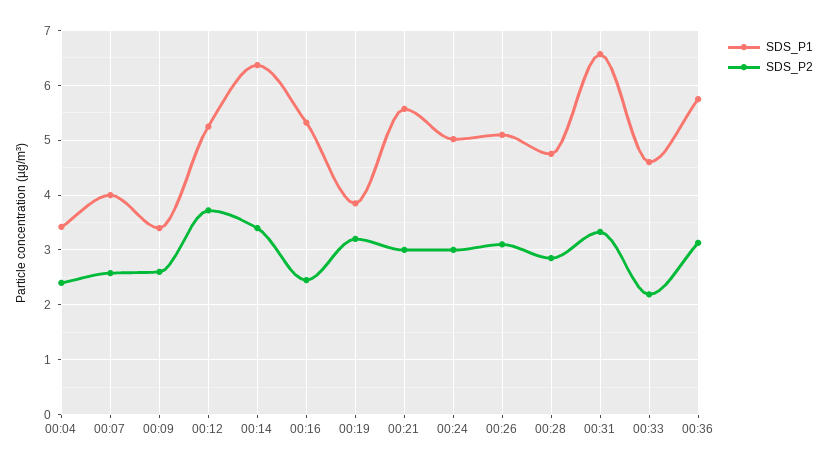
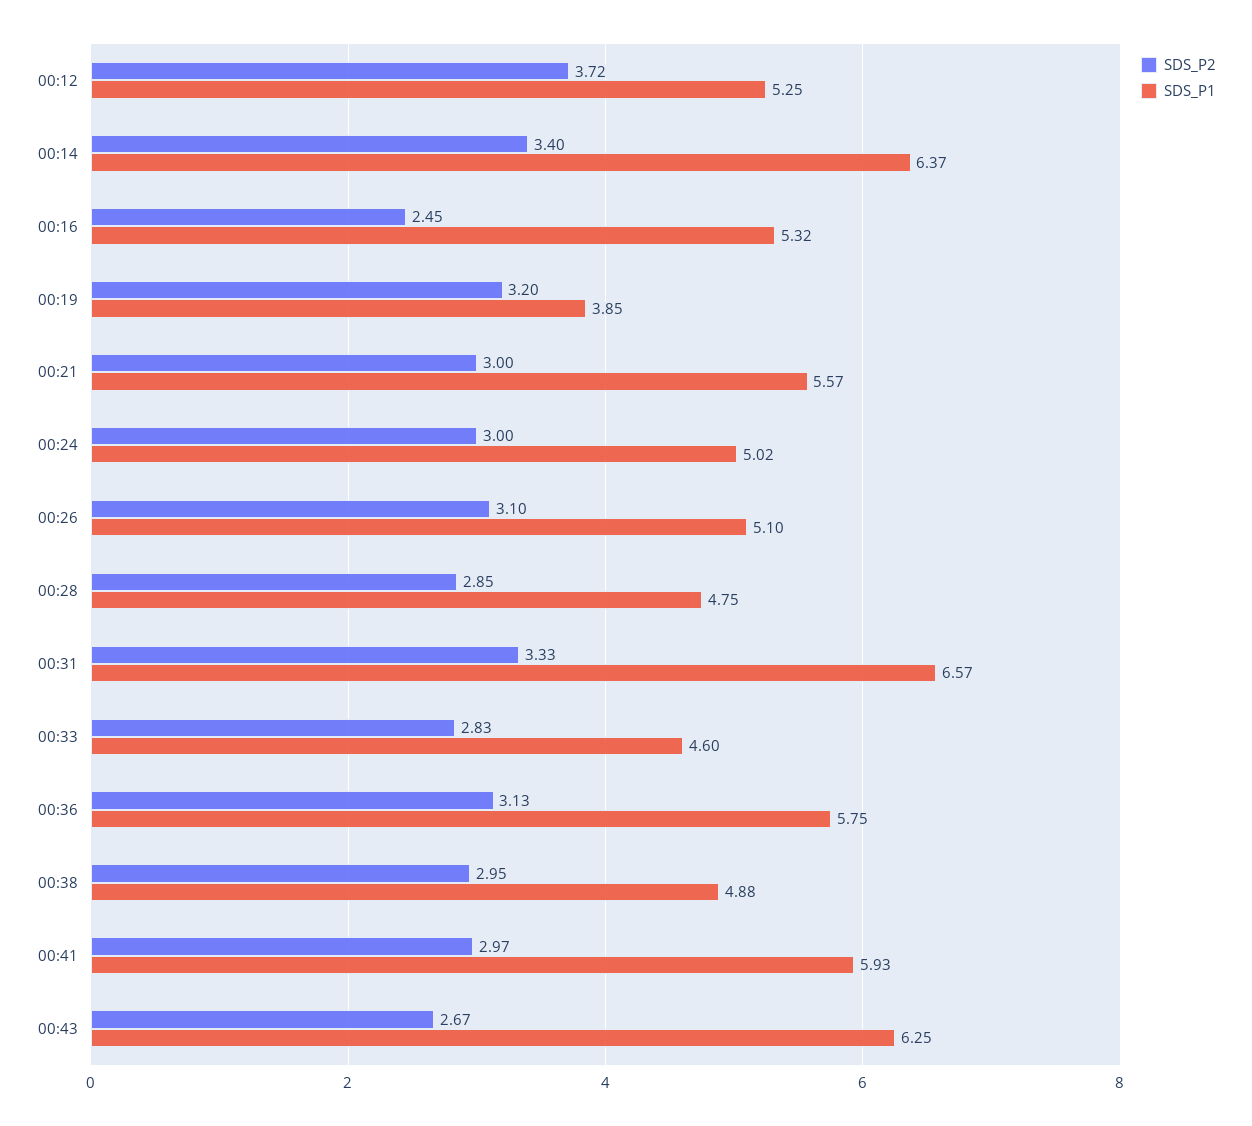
SDS_P1, 00:04: 3.4 -> none
SDS_P2, 00:04: 2.4 -> none
SDS_P1, 00:07: 4 -> none
SDS_P2, 00:07: 2.6 -> none
SDS_P1, 00:09: 3.4 -> none
SDS_P2, 00:09: 2.6 -> none
SDS_P2, 00:33: 2.2 -> 2.83
SDS_P2, 00:38: none -> 2.95
SDS_P1, 00:38: none -> 4.88
SDS_P2, 00:41: none -> 2.97
SDS_P1, 00:41: none -> 5.93
SDS_P2, 00:43: none -> 2.67
SDS_P1, 00:43: none -> 6.25

